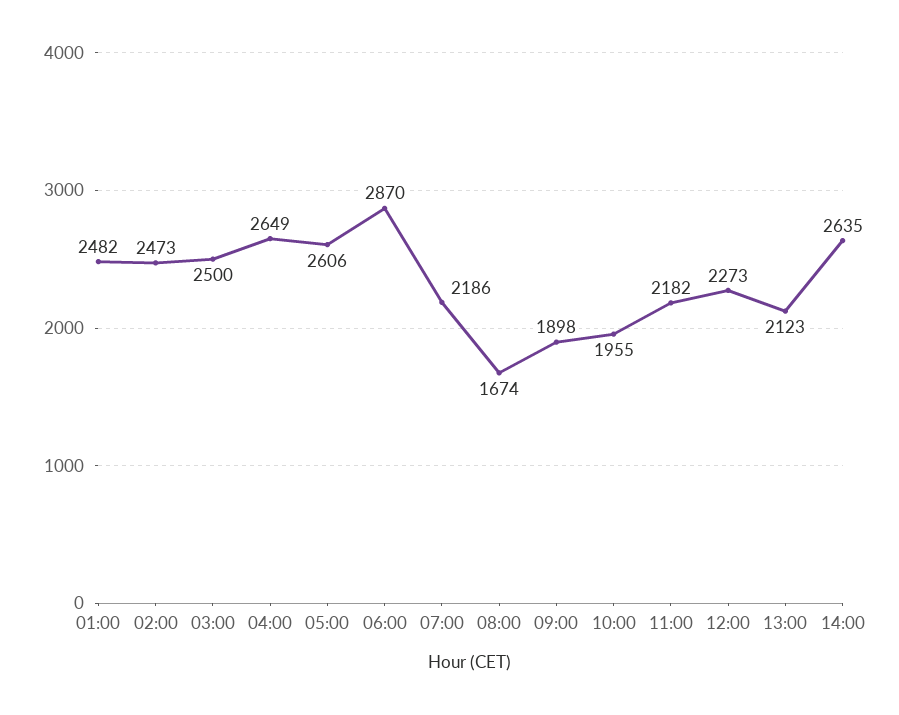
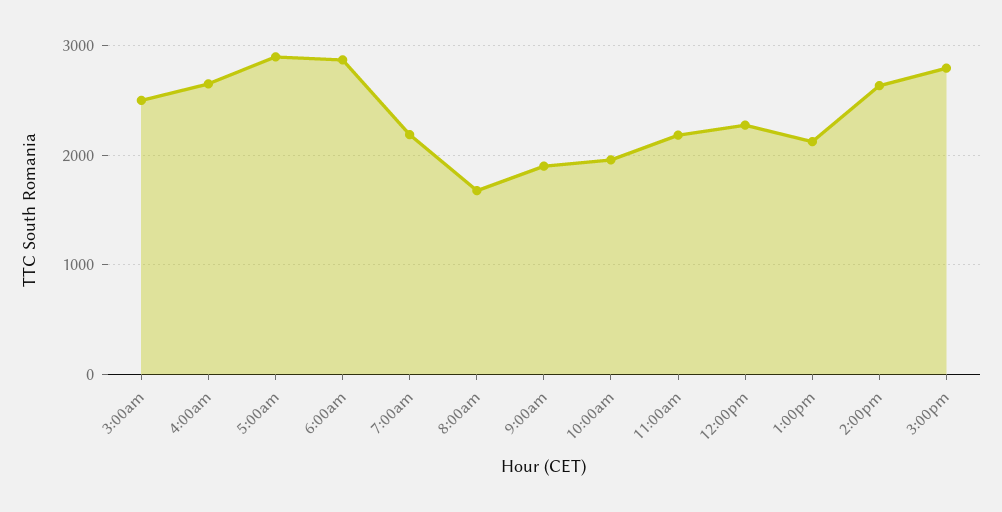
01:00: 2482 -> none
02:00: 2473 -> none
05:00: 2606 -> 2900
3:00pm: none -> 2800

